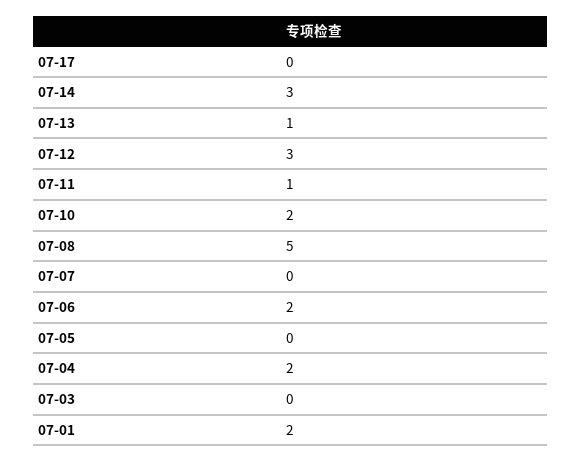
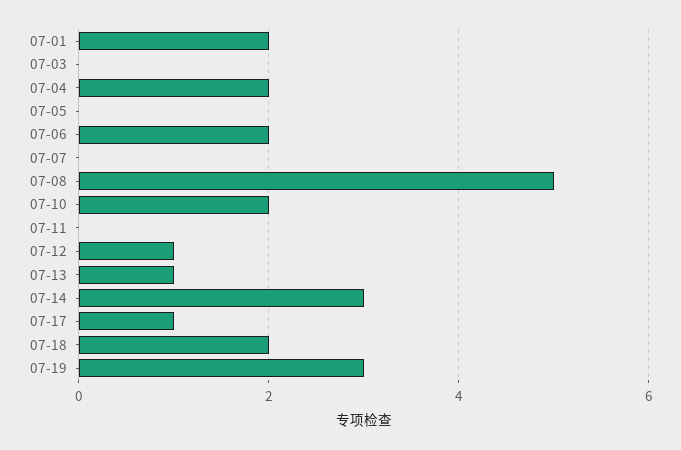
07-17: 0 -> 1
07-12: 3 -> 1
07-11: 1 -> 0
07-18: none -> 2
07-19: none -> 3

